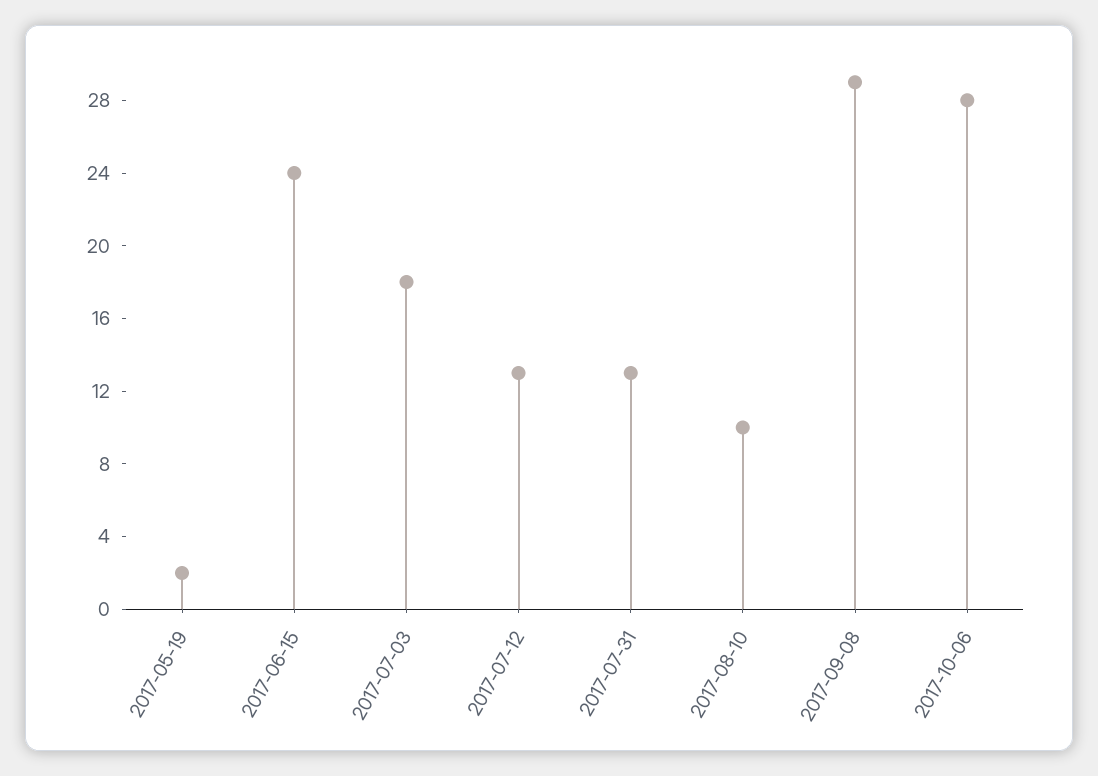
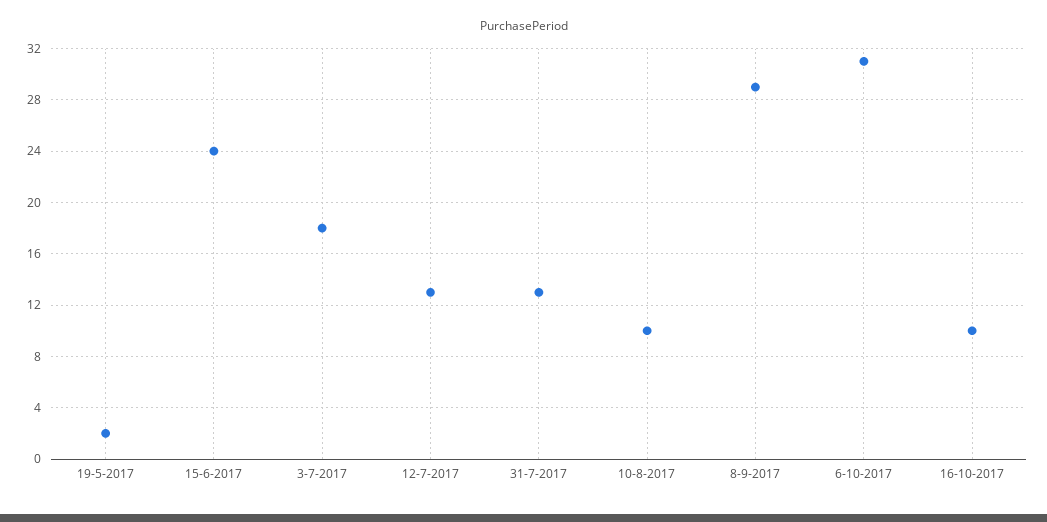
2017-10-06: 28 -> 31
16-10-2017: none -> 10

